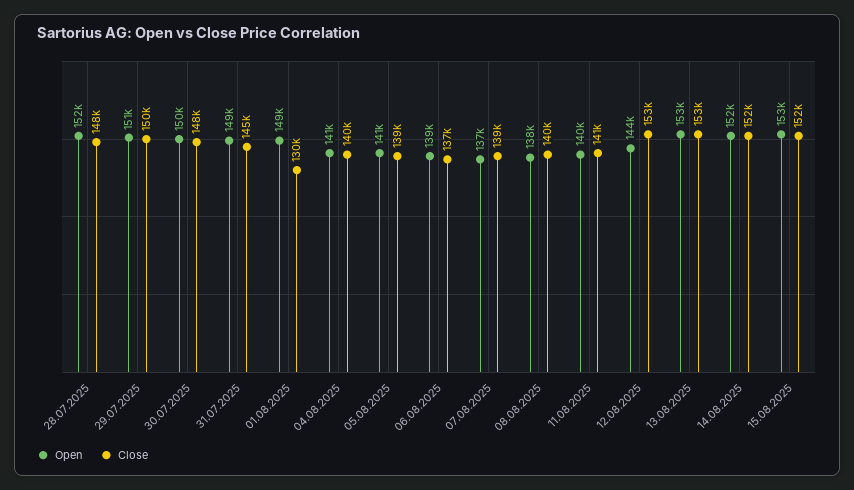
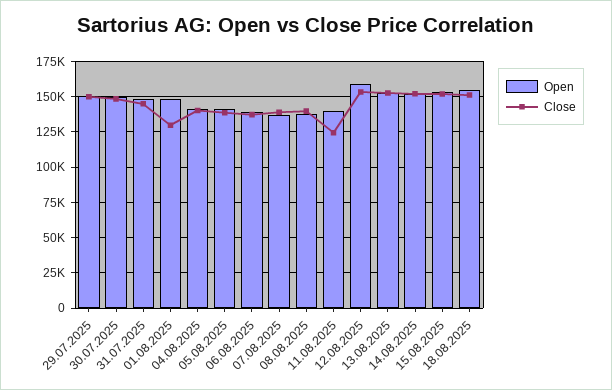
Open, 28.07.2025: 152000 -> none
Close, 28.07.2025: 148000 -> none
Close, 11.08.2025: 141000 -> 125000
Open, 12.08.2025: 144000 -> 160000
Open, 18.08.2025: none -> 155000
Close, 18.08.2025: none -> 150000

